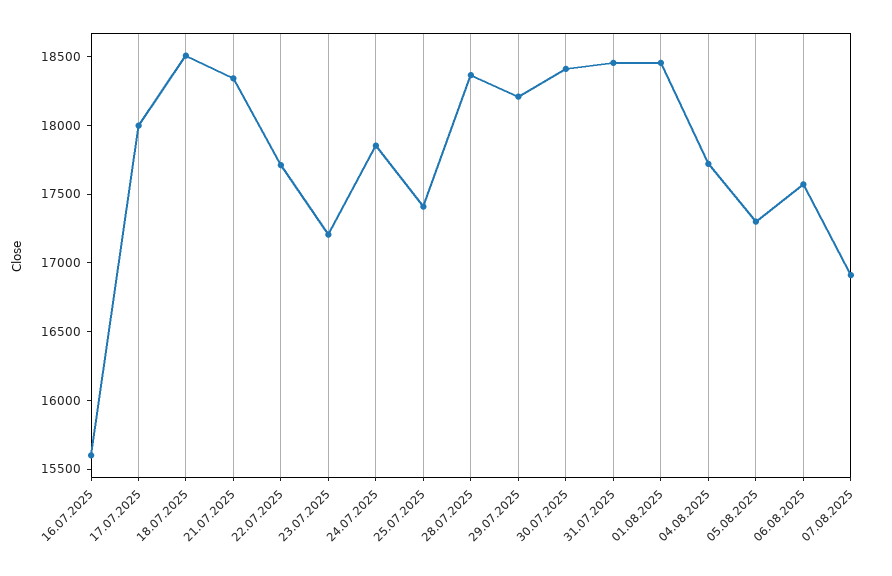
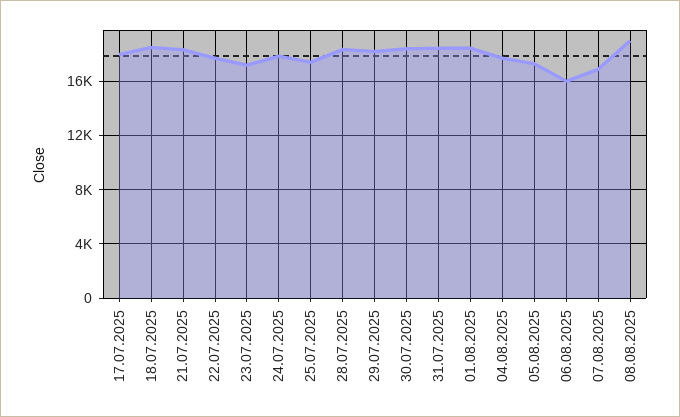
16.07.2025: 15600 -> none
06.08.2025: 17600 -> 16000
08.08.2025: none -> 19000

